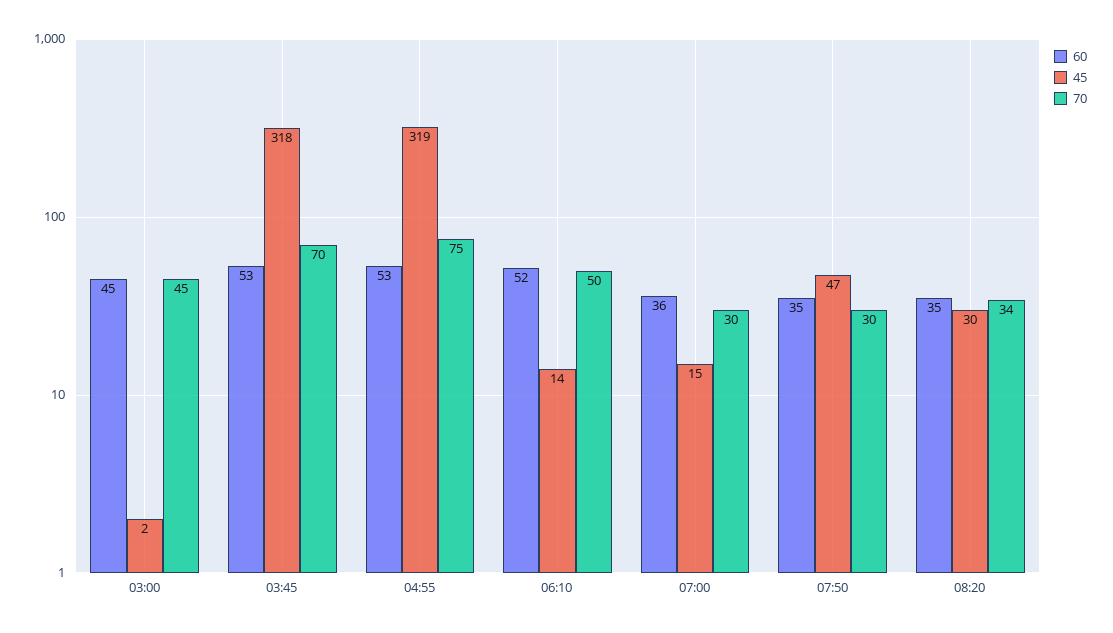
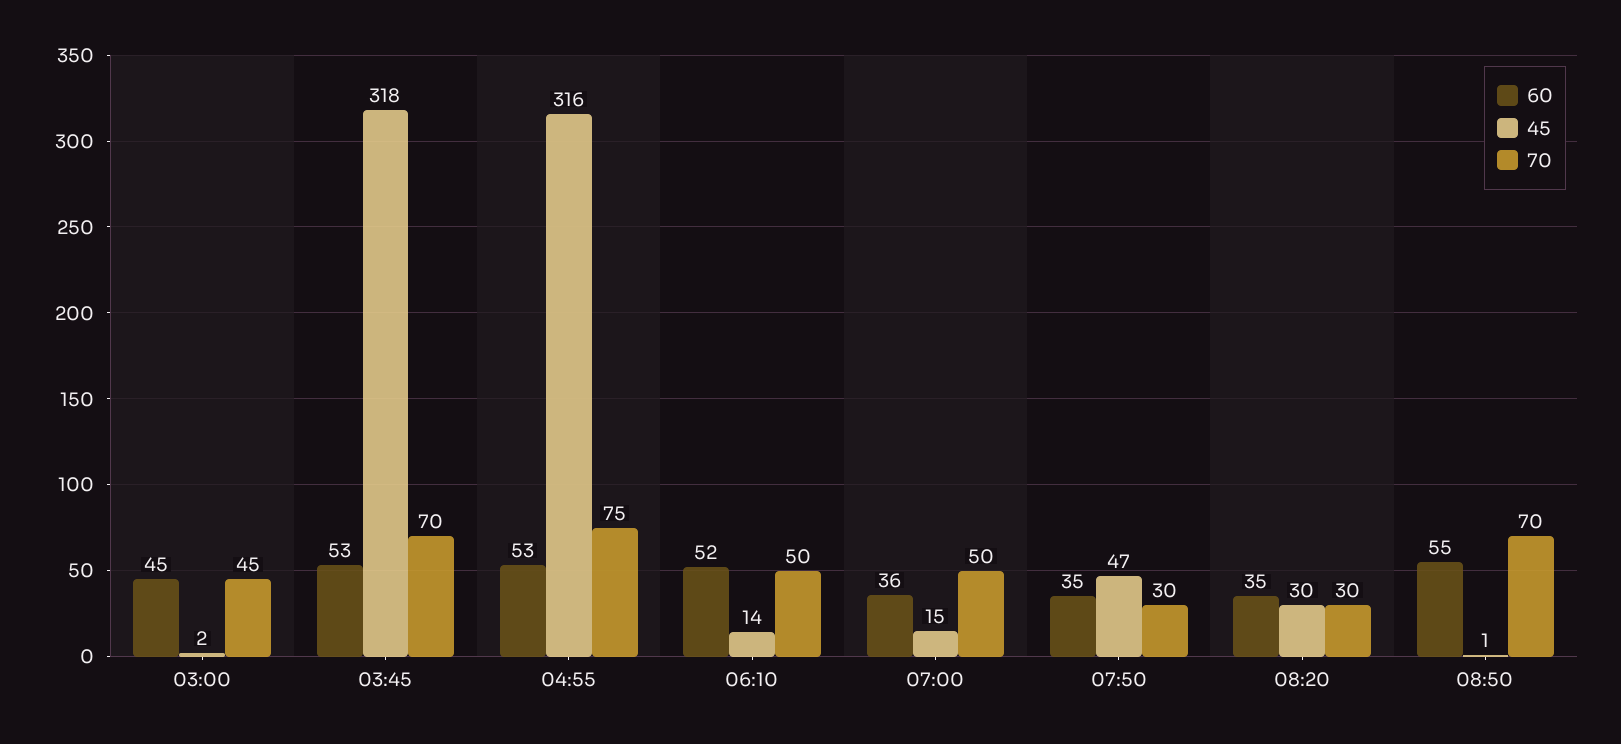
45, 04:55: 319 -> 316
70, 07:00: 30 -> 50
70, 08:20: 34 -> 30
60, 08:50: none -> 55
45, 08:50: none -> 1
70, 08:50: none -> 70

